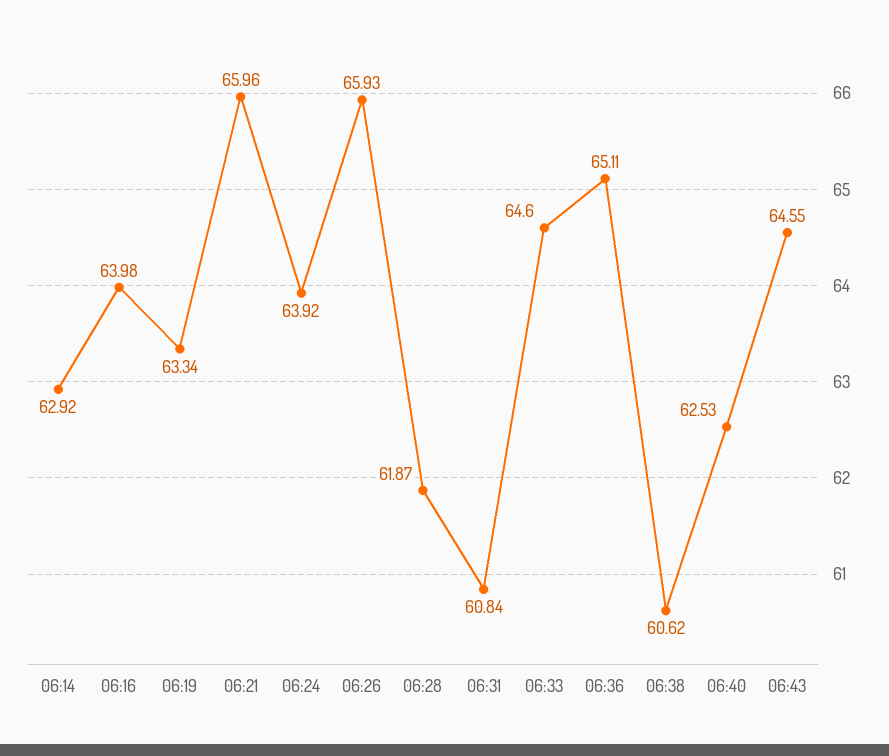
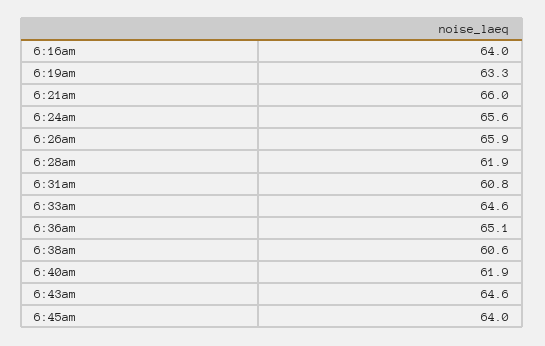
06:14: 62.92 -> none
06:24: 63.92 -> 65.6
06:40: 62.53 -> 61.9
6:45am: none -> 64

